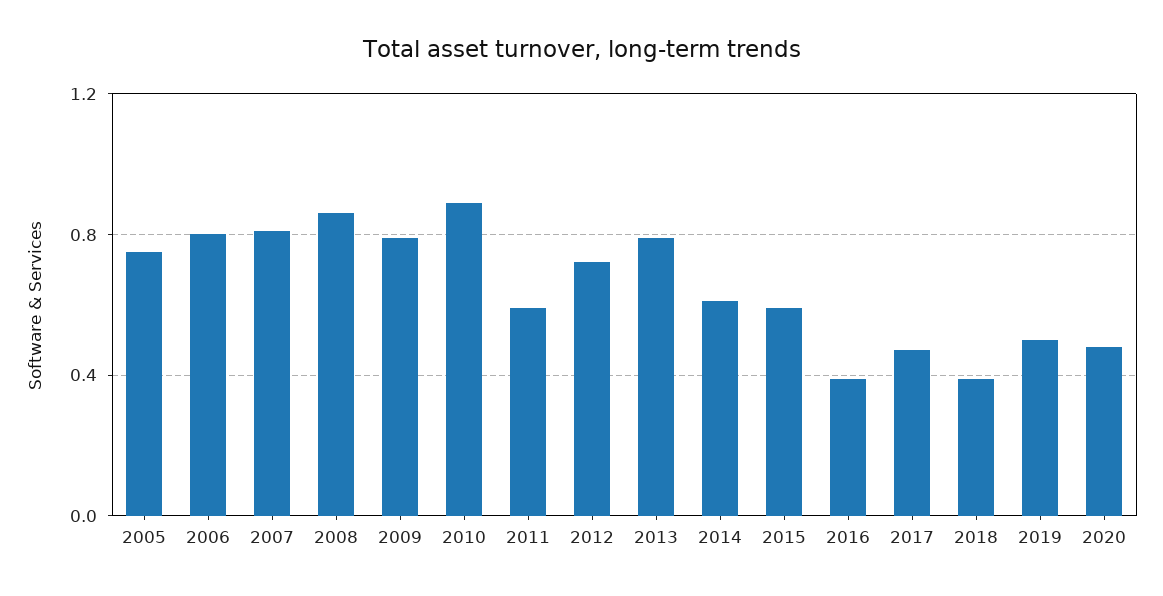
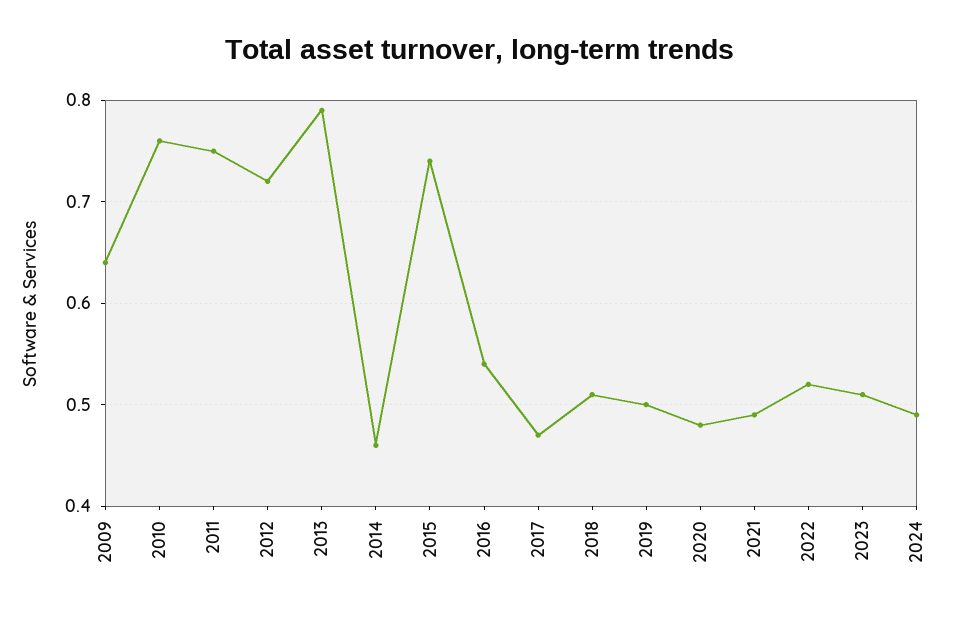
2005: 0.75 -> none
2006: 0.8 -> none
2007: 0.8 -> none
2008: 0.85 -> none
2009: 0.8 -> 0.64
2010: 0.9 -> 0.76
2011: 0.6 -> 0.75
2014: 0.6 -> 0.46
2015: 0.6 -> 0.74
2016: 0.4 -> 0.54
2018: 0.4 -> 0.51
2021: none -> 0.49
2022: none -> 0.52
2023: none -> 0.51
2024: none -> 0.49

